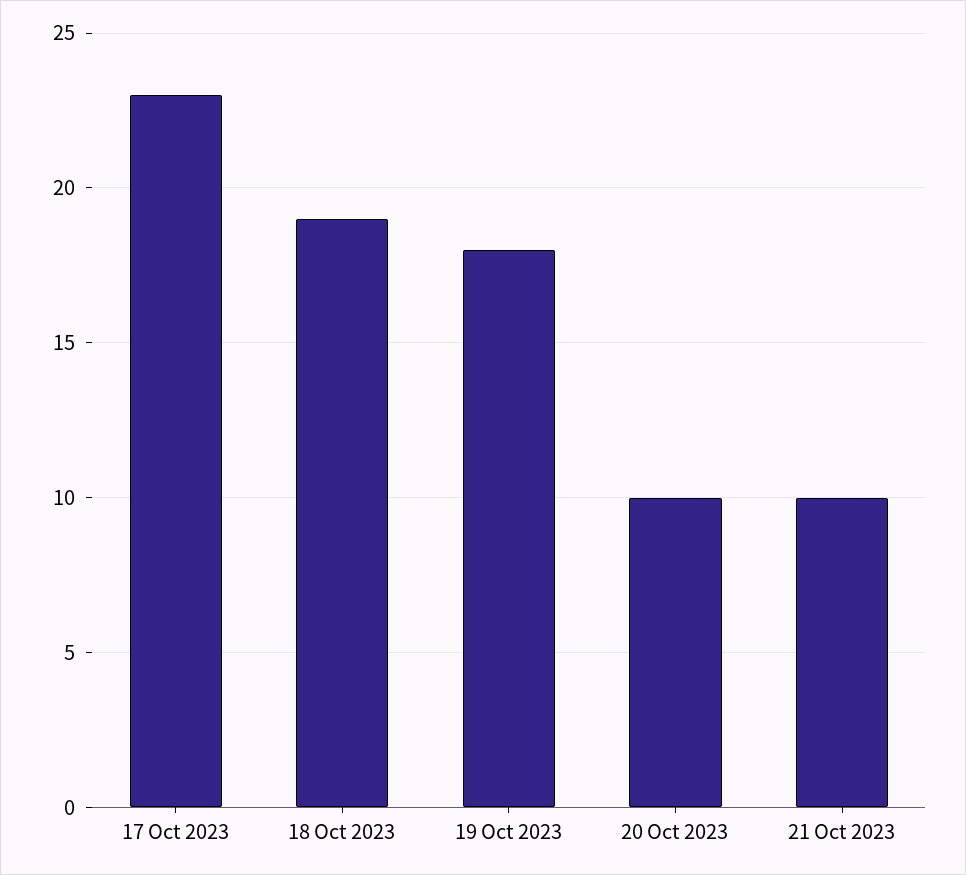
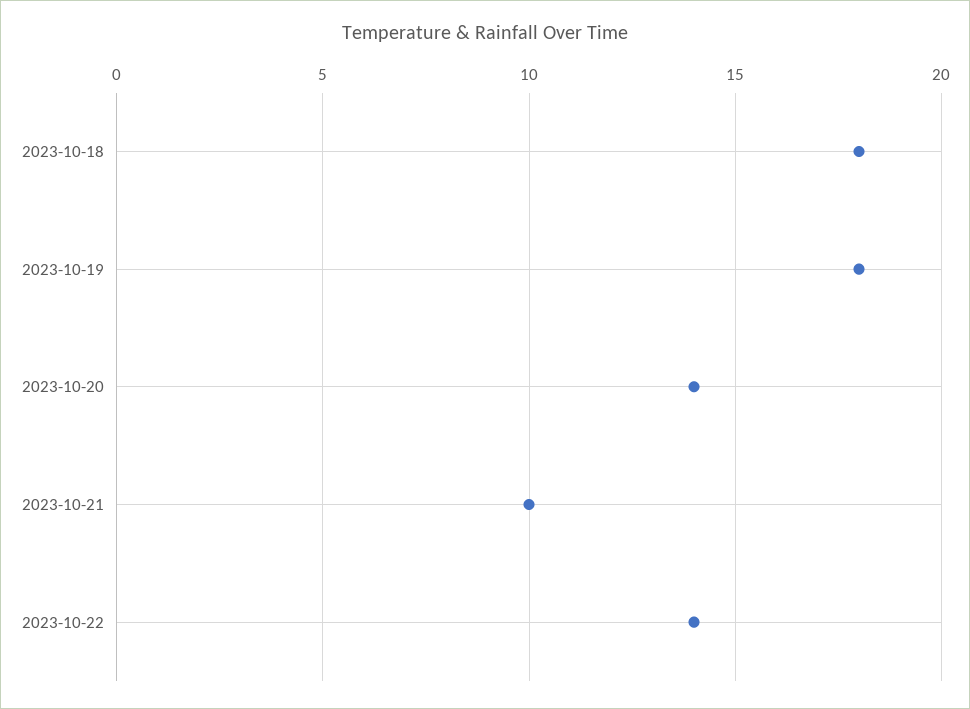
17 Oct 2023: 23 -> none
18 Oct 2023: 19 -> 18
20 Oct 2023: 10 -> 14
2023-10-22: none -> 14

